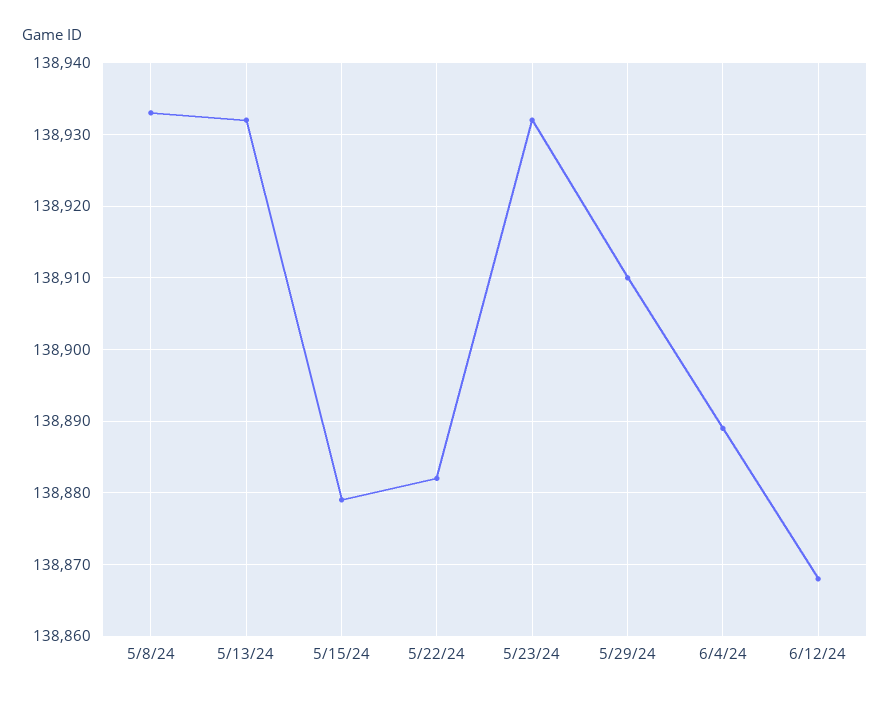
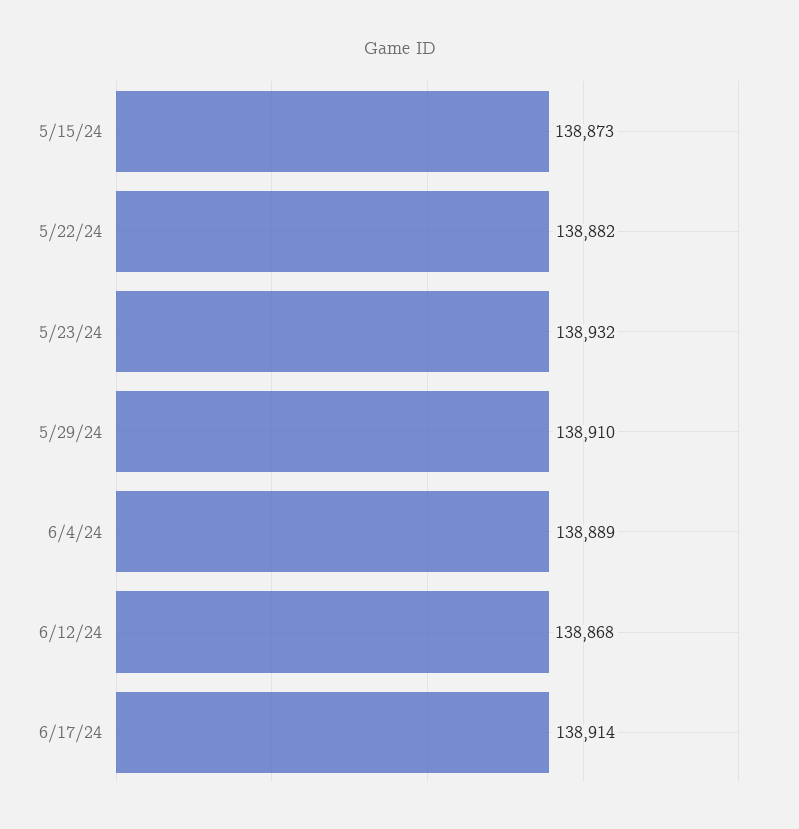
5/8/24: 138933 -> none
5/13/24: 138932 -> none
5/15/24: 138879 -> 138873
6/17/24: none -> 138914

